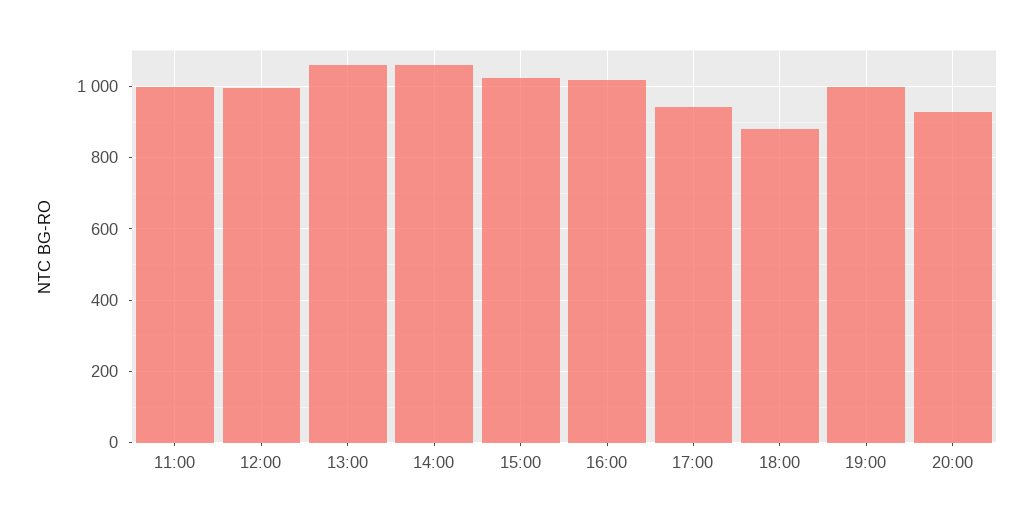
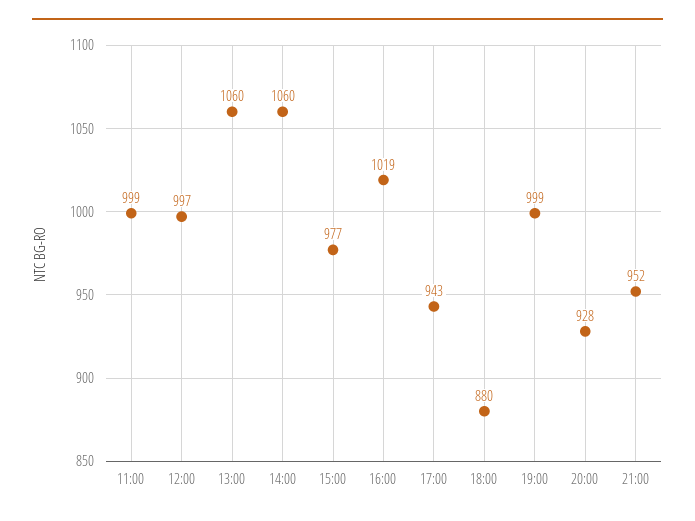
15:00: 1020 -> 977
21:00: none -> 952

